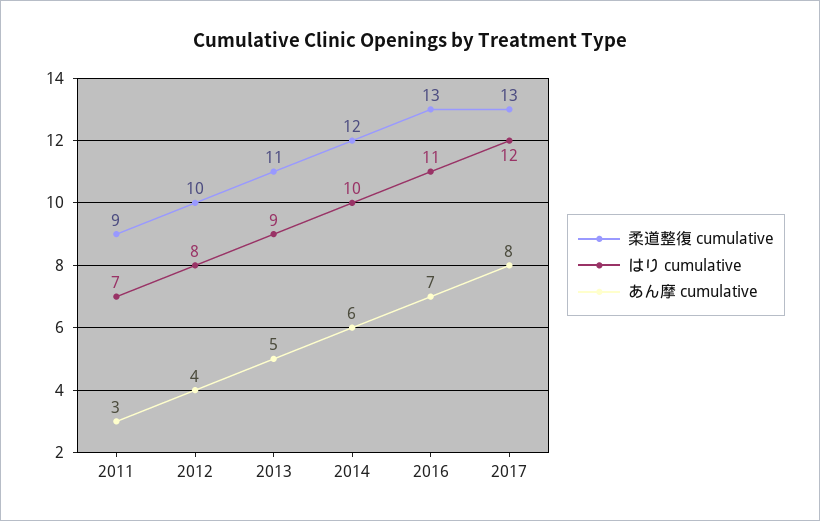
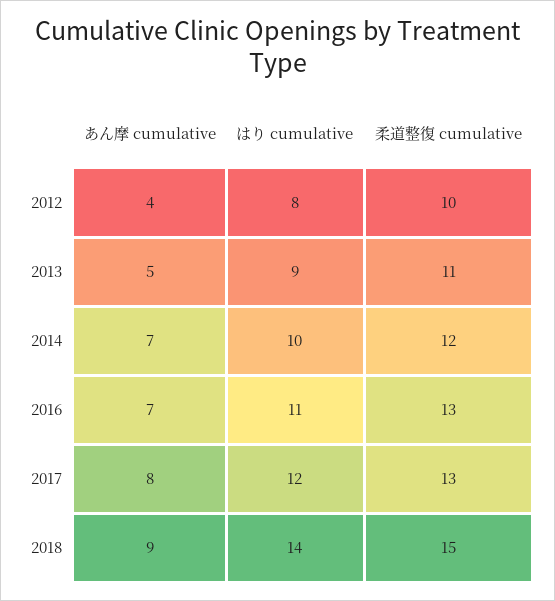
柔道整復 cumulative, 2011: 9 -> none
はり cumulative, 2011: 7 -> none
あん摩 cumulative, 2011: 3 -> none
あん摩 cumulative, 2014: 6 -> 7
あん摩 cumulative, 2018: none -> 9
はり cumulative, 2018: none -> 14
柔道整復 cumulative, 2018: none -> 15

